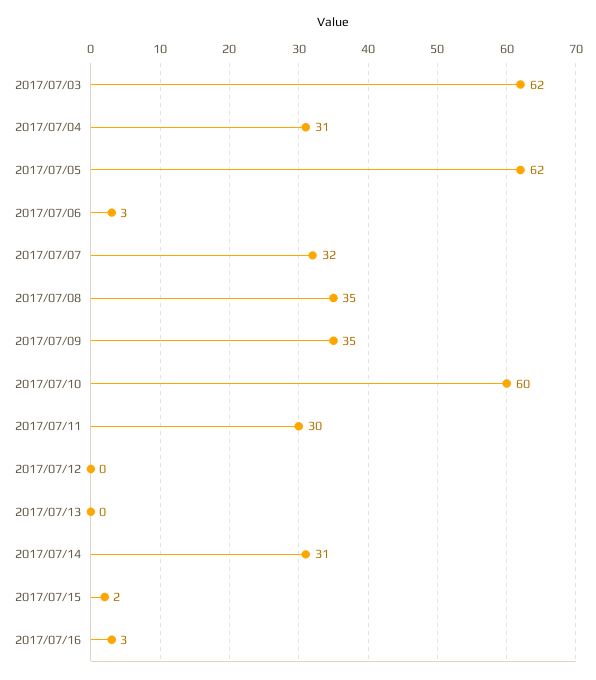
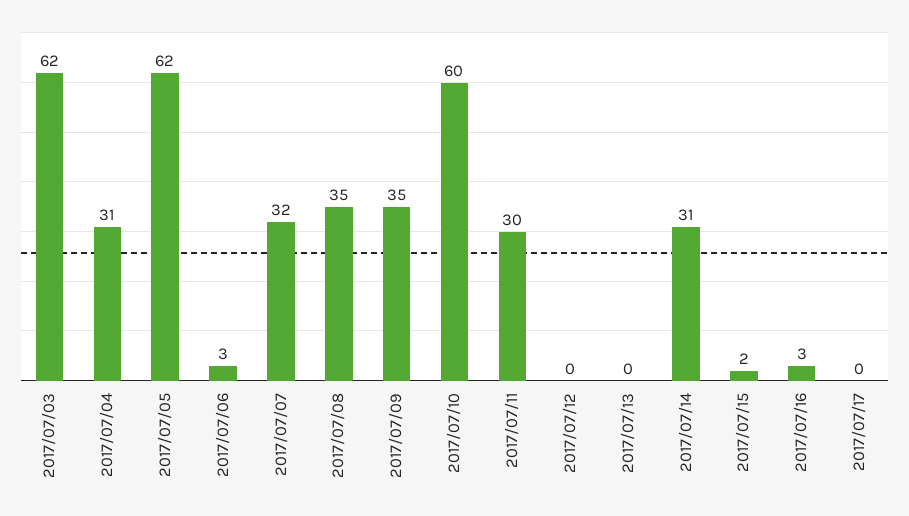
2017/07/17: none -> 0

